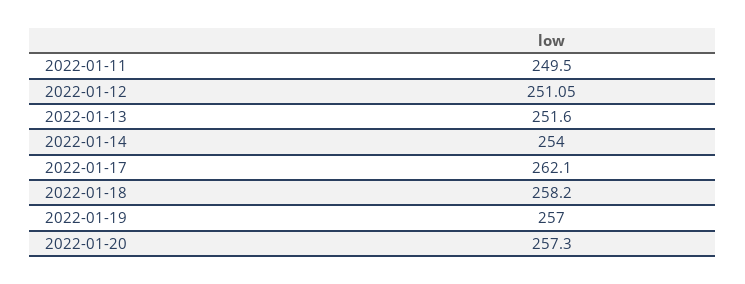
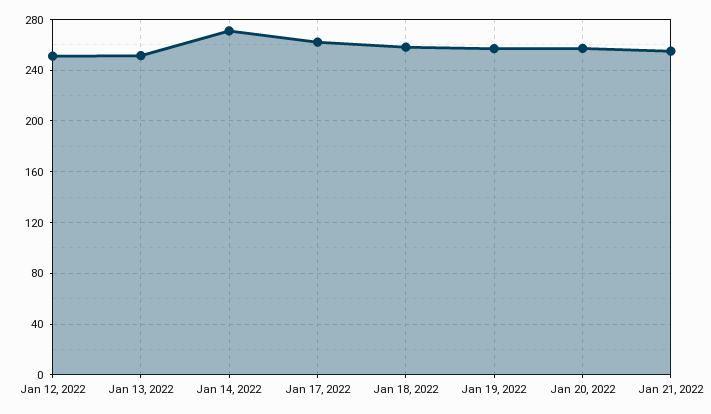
2022-01-11: 249.5 -> none
2022-01-14: 254 -> 270
Jan 21, 2022: none -> 255

